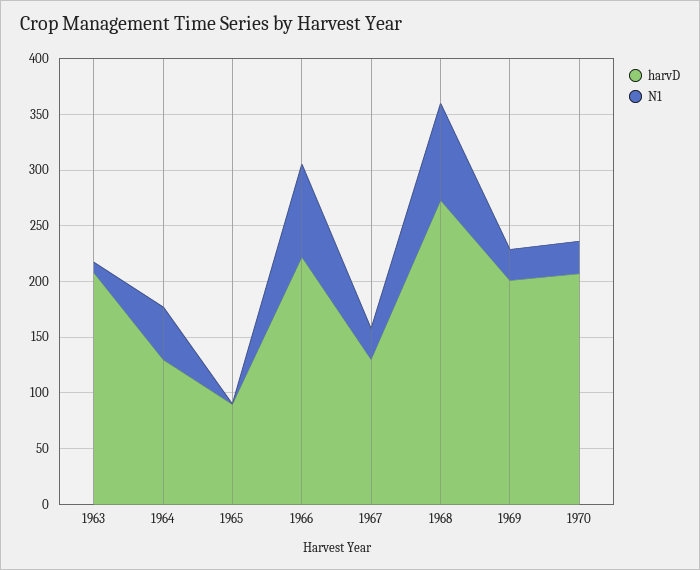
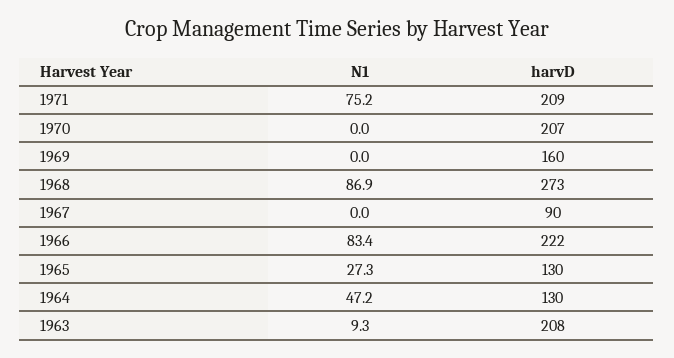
harvD, 1965: 90 -> 130
N1, 1965: 0 -> 27.3
harvD, 1967: 130 -> 90
N1, 1967: 30 -> 0
harvD, 1969: 200 -> 160
N1, 1969: 30 -> 0
N1, 1970: 30 -> 0
N1, 1971: none -> 75.2
harvD, 1971: none -> 209

